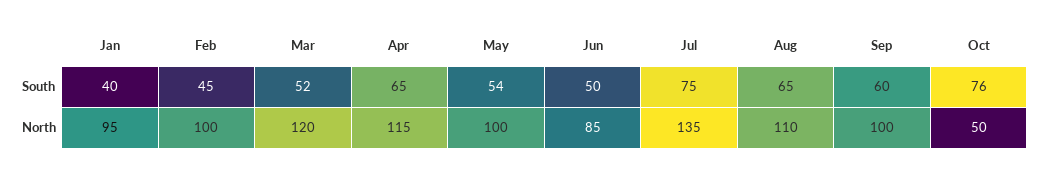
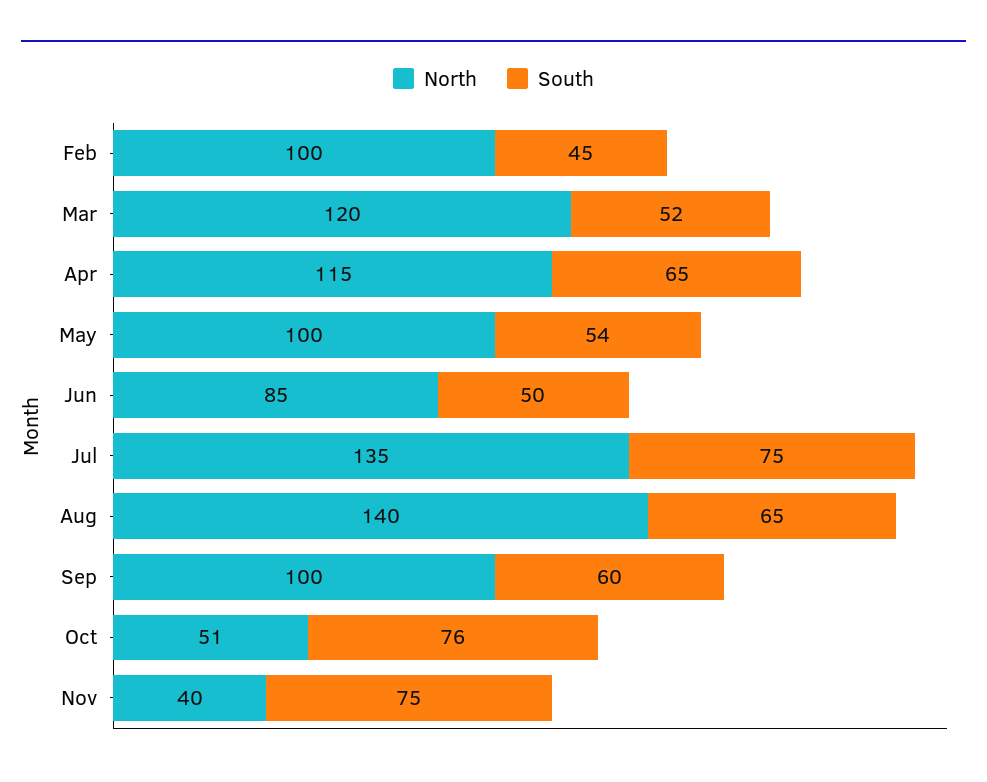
South, Jan: 40 -> none
North, Jan: 95 -> none
North, Aug: 110 -> 140
North, Oct: 50 -> 51
North, Nov: none -> 40
South, Nov: none -> 75

